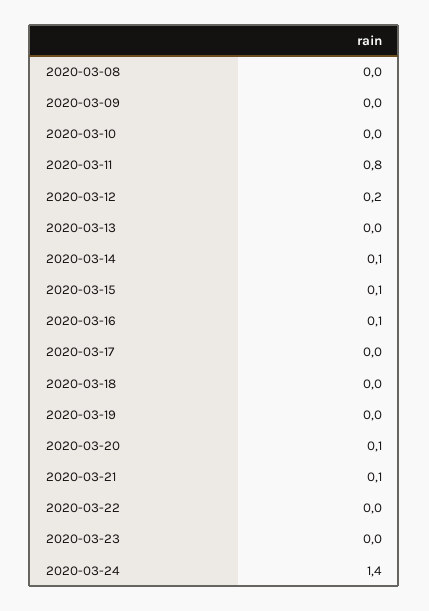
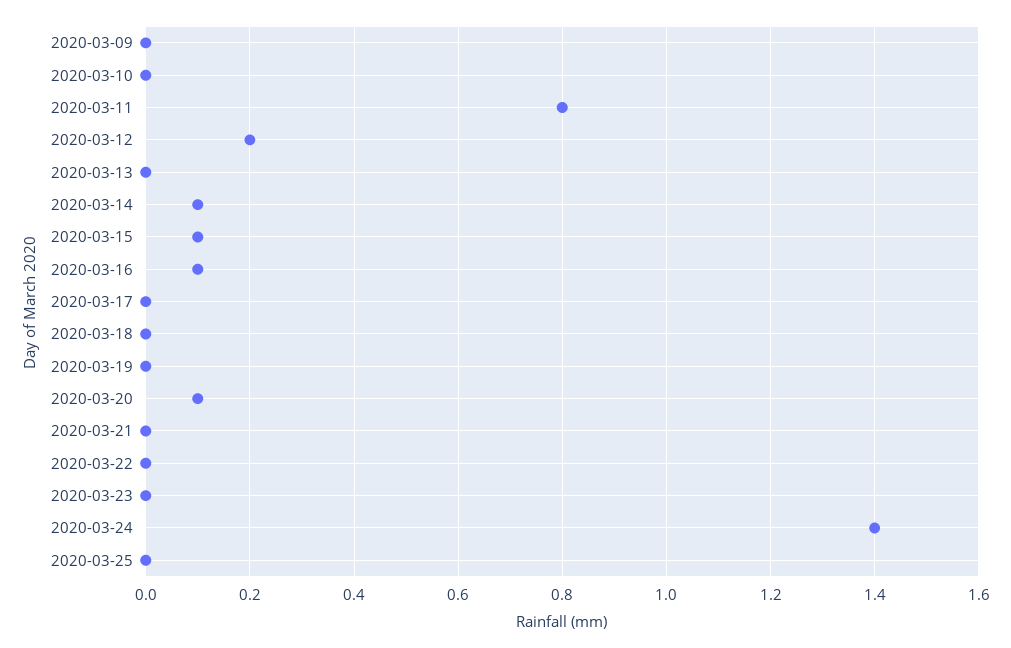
2020-03-08: 0 -> none
2020-03-21: 0.1 -> 0
2020-03-25: none -> 0

